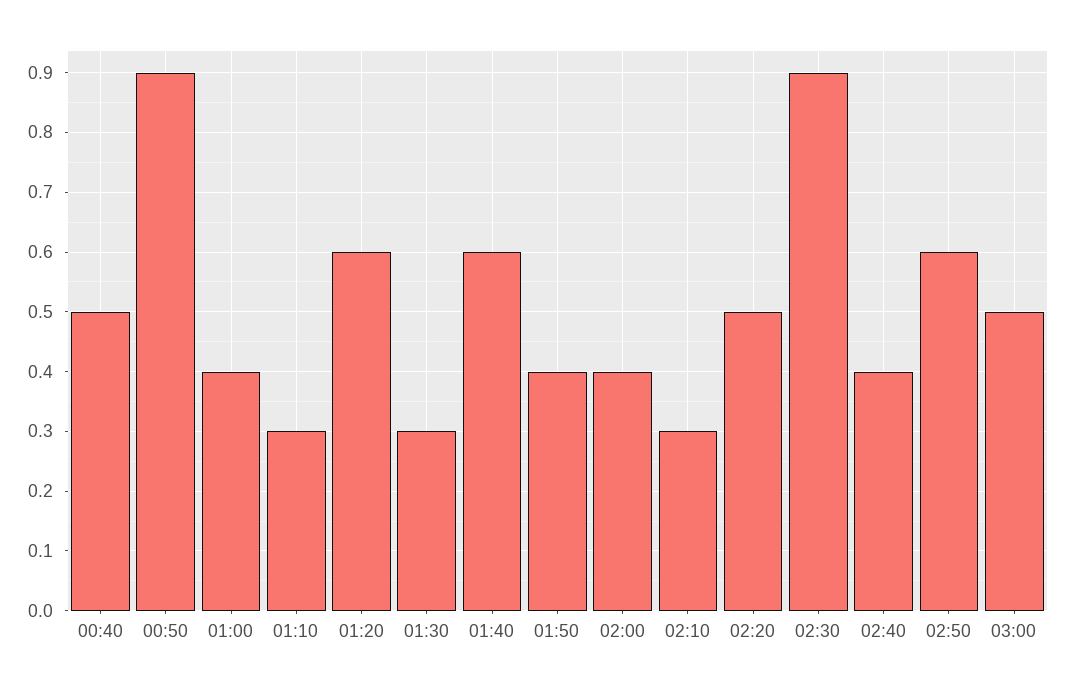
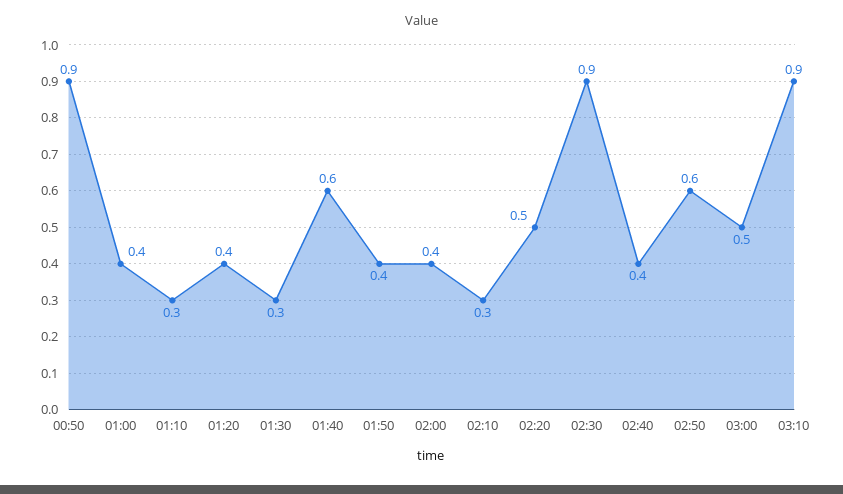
00:40: 0.5 -> none
01:20: 0.6 -> 0.4
03:10: none -> 0.9

